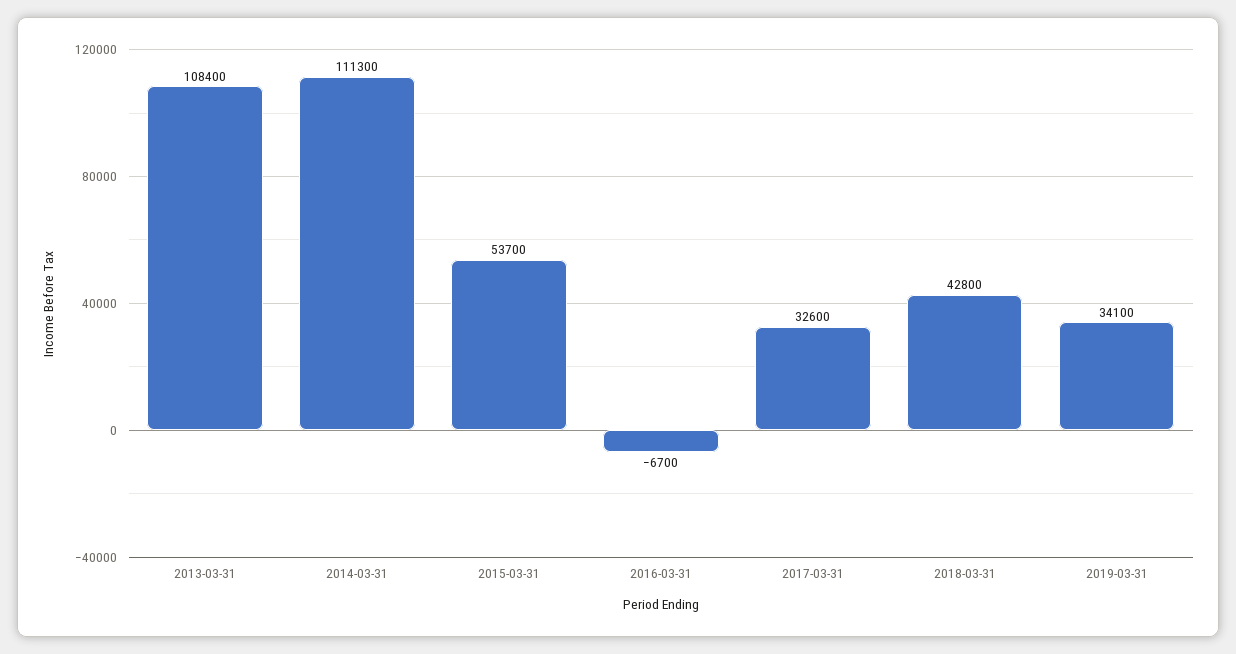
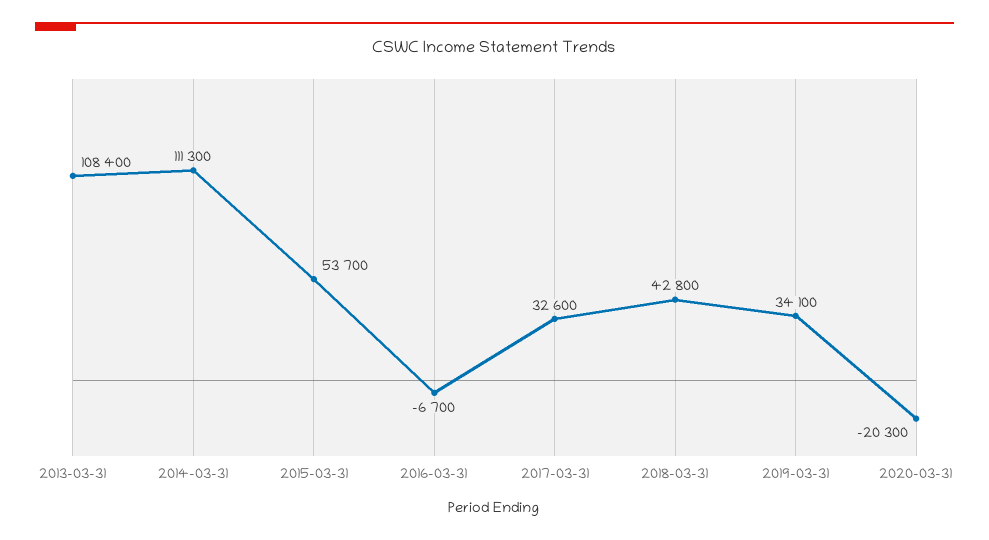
2020-03-31: none -> -20300

